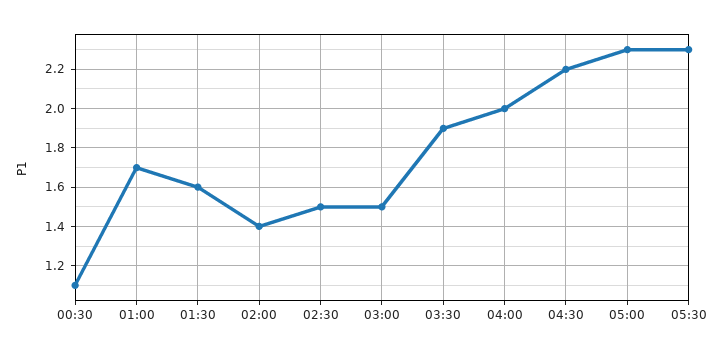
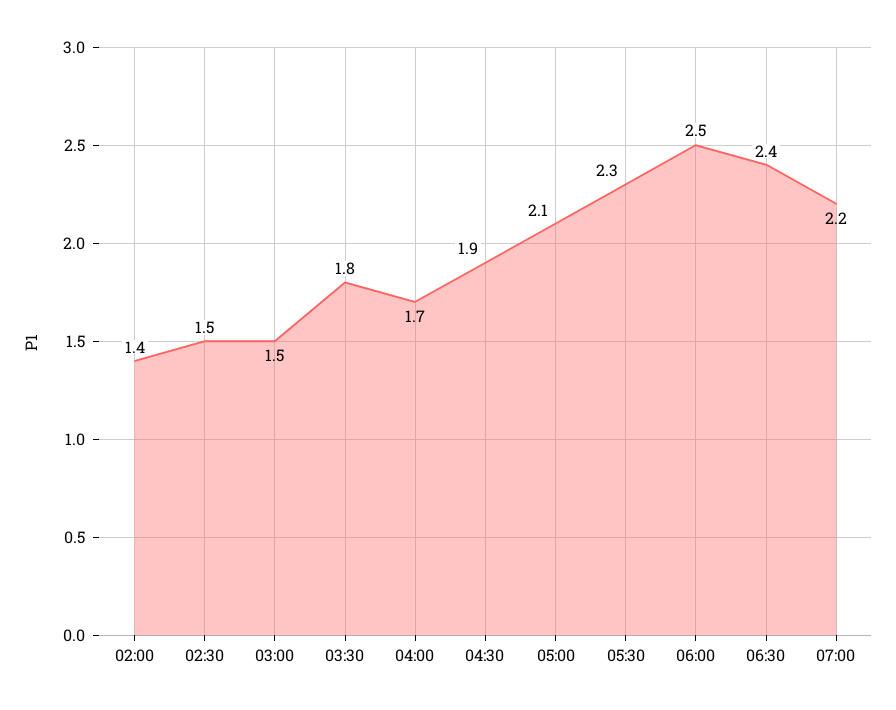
00:30: 1.1 -> none
01:00: 1.7 -> none
01:30: 1.6 -> none
03:30: 1.9 -> 1.8
04:00: 2 -> 1.7
04:30: 2.2 -> 1.9
05:00: 2.3 -> 2.1
06:00: none -> 2.5
06:30: none -> 2.4
07:00: none -> 2.2

